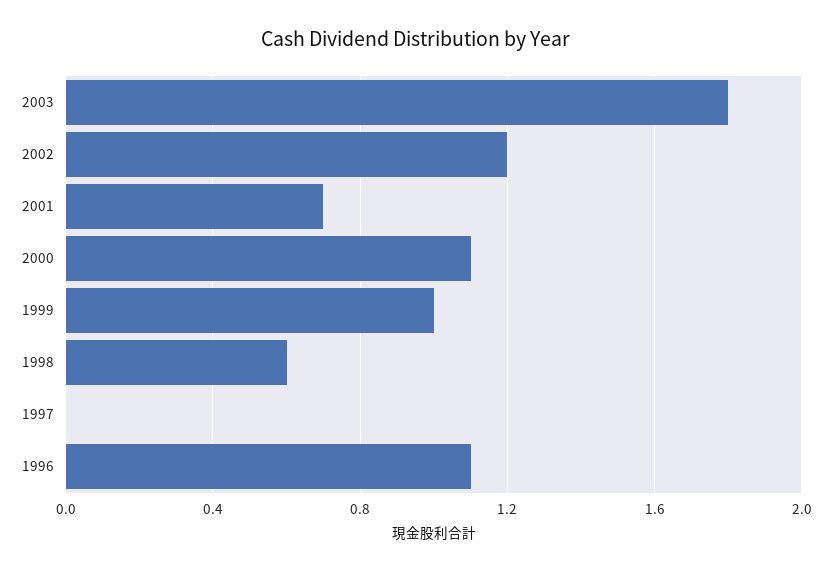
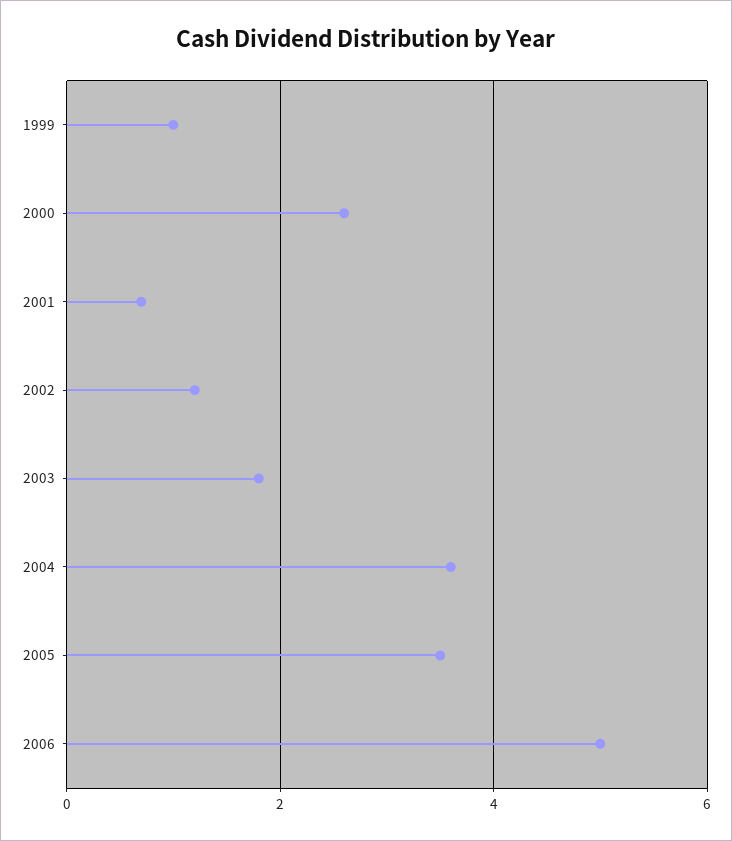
2000: 1.1 -> 2.5
1998: 0.6 -> none
1997: 0 -> none
1996: 1.1 -> none
2004: none -> 3.5
2005: none -> 3.5
2006: none -> 5

